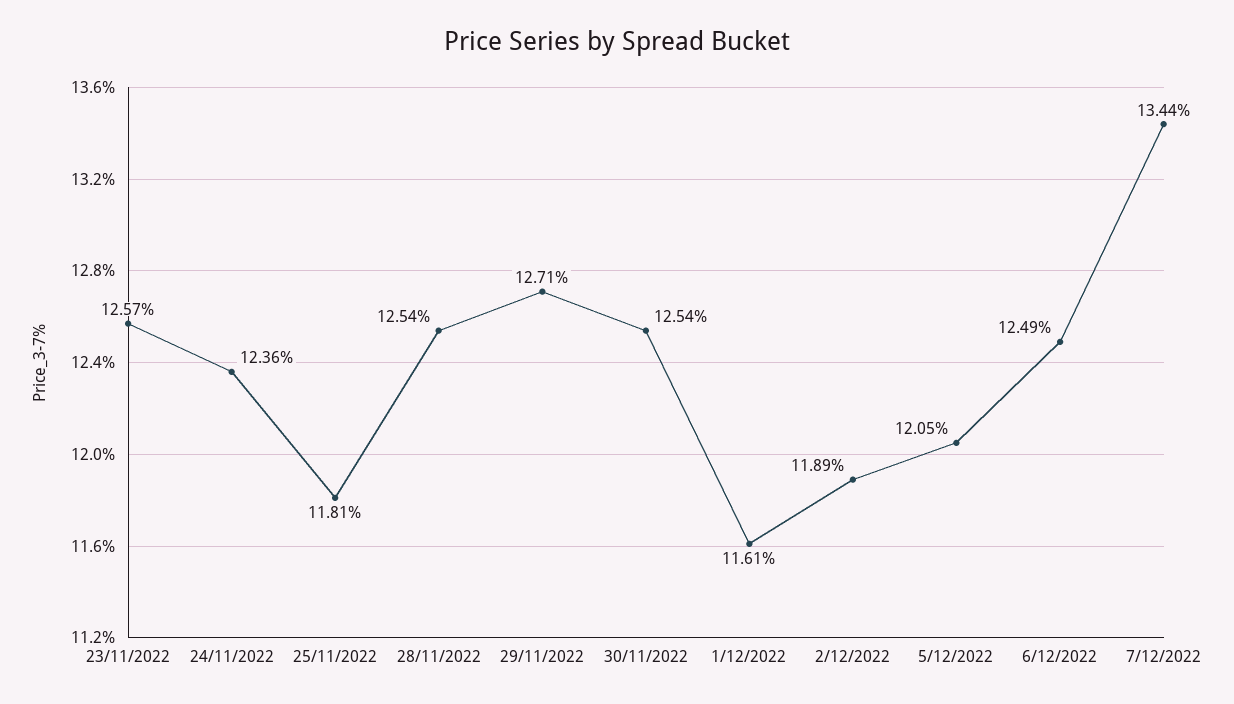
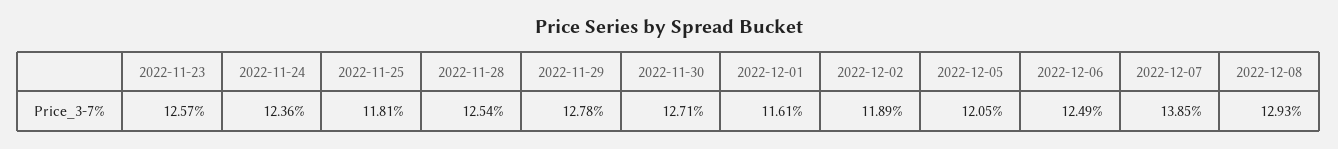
29/11/2022: 12.71 -> 12.78
30/11/2022: 12.54 -> 12.71
7/12/2022: 13.44 -> 13.85
2022-12-08: none -> 12.93

